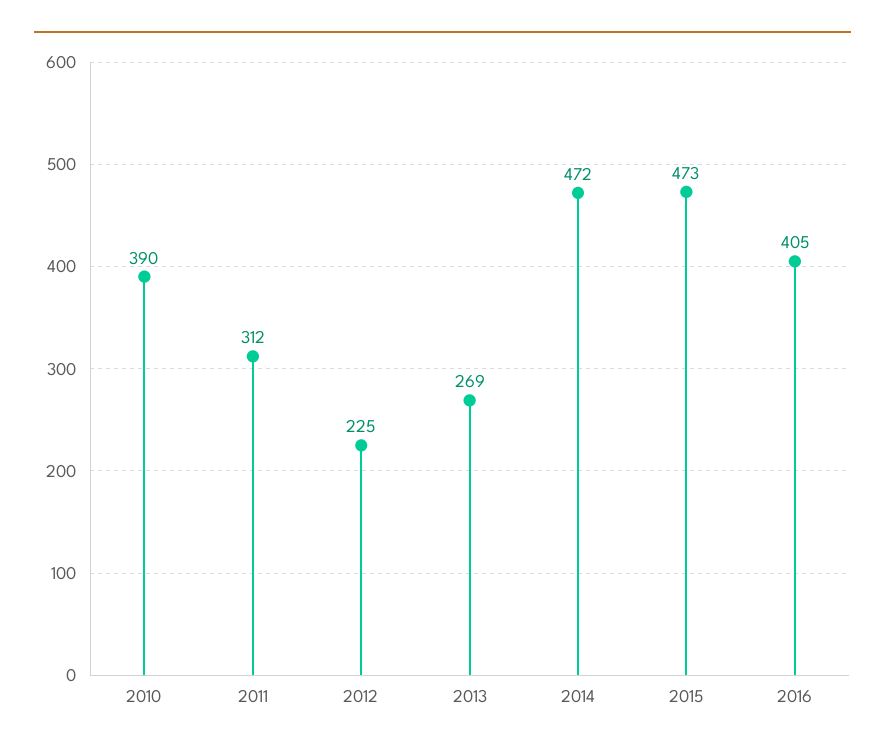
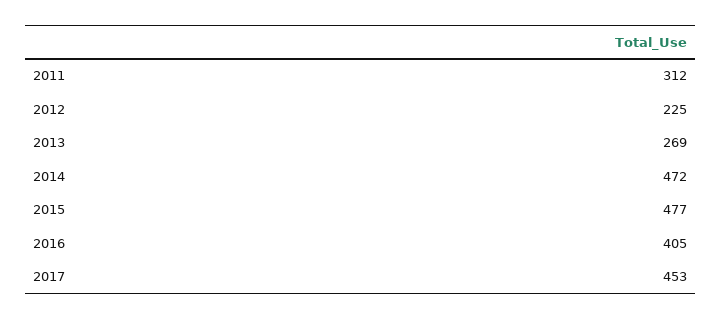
2010: 390 -> none
2015: 473 -> 477
2017: none -> 453

